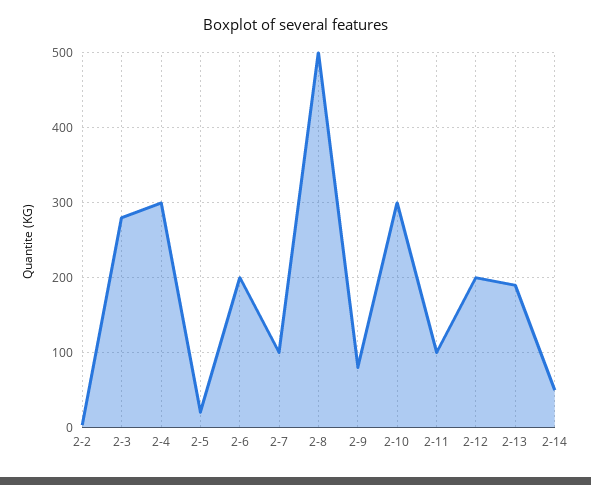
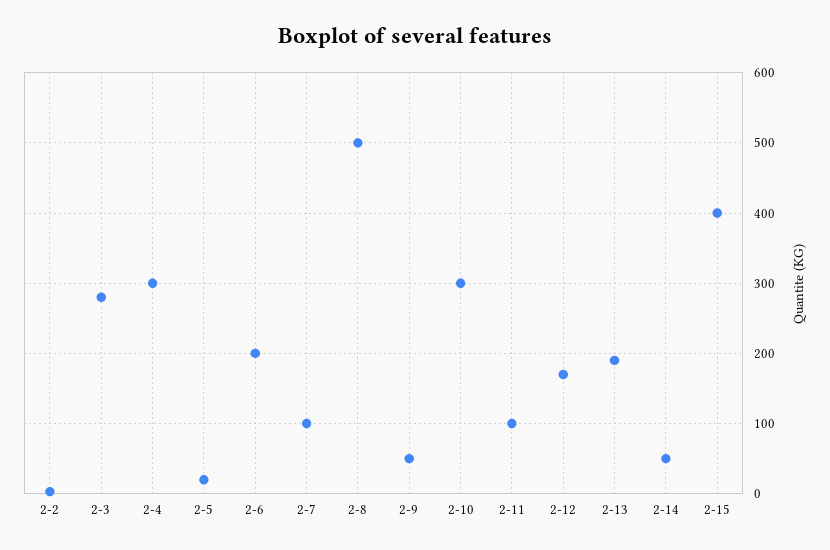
2-9: 80 -> 50
2-12: 200 -> 170
2-15: none -> 400

